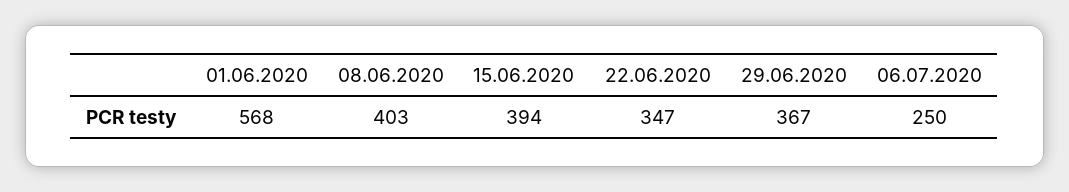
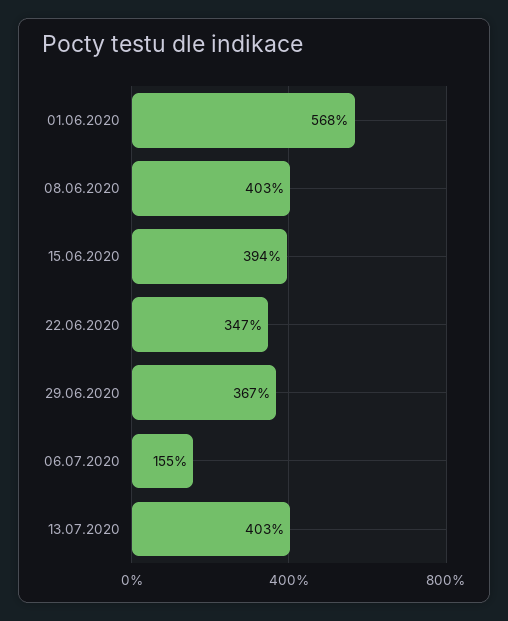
06.07.2020: 250 -> 155
13.07.2020: none -> 403

